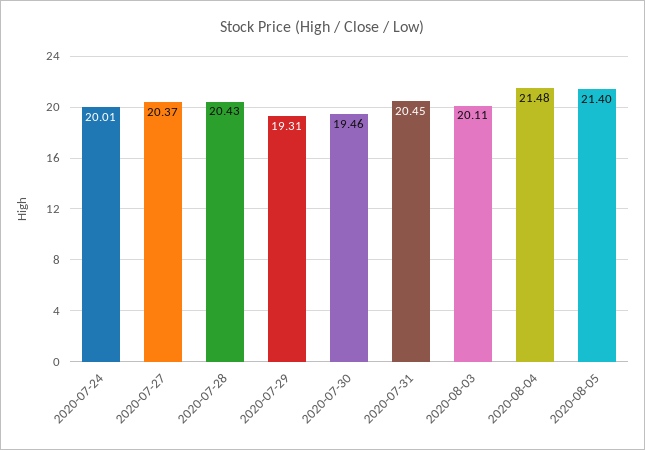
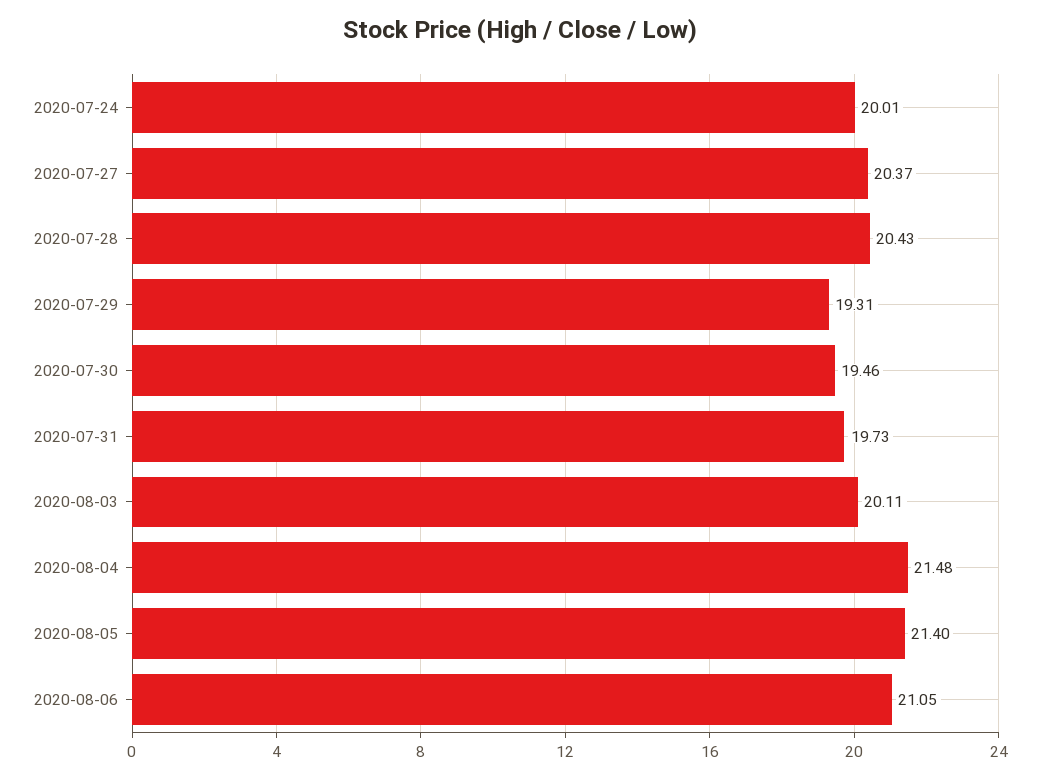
2020-07-31: 20.45 -> 19.73
2020-08-06: none -> 21.05

